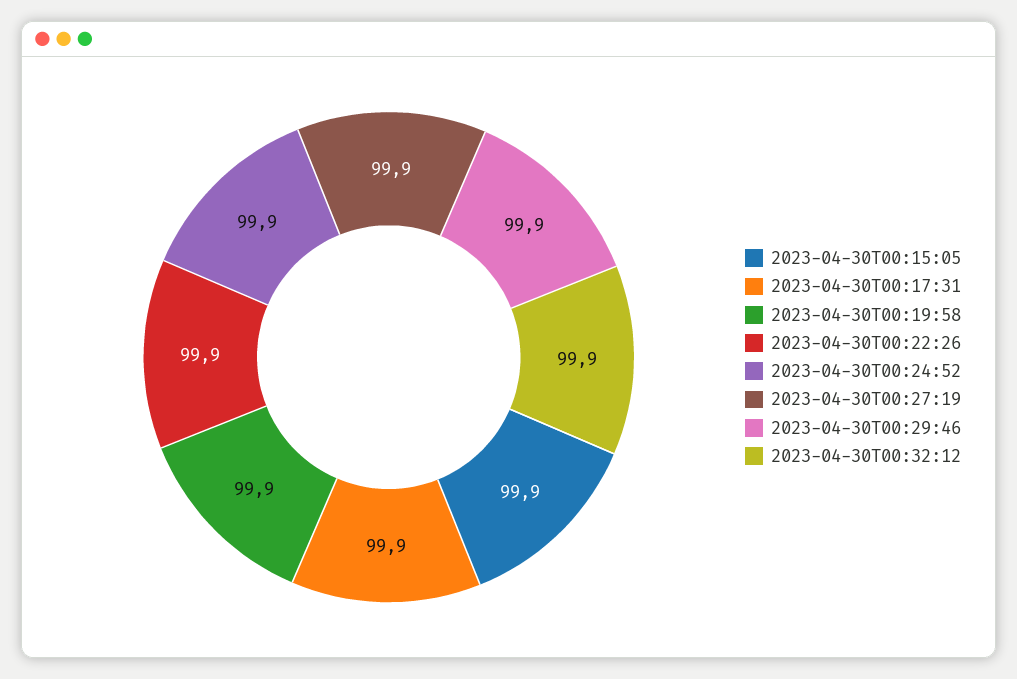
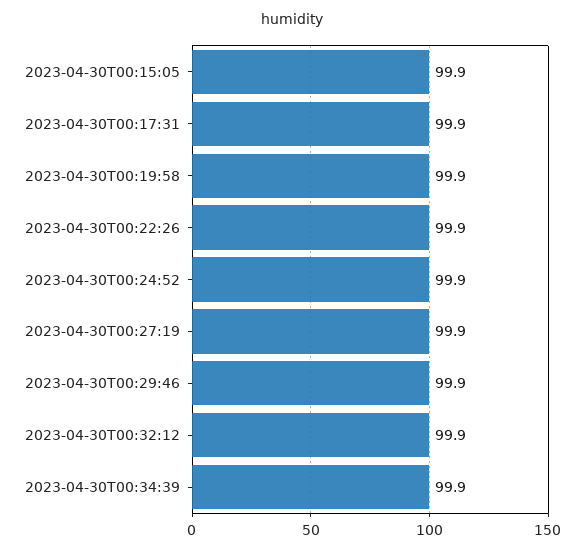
2023-04-30T00:34:39: none -> 99.9

